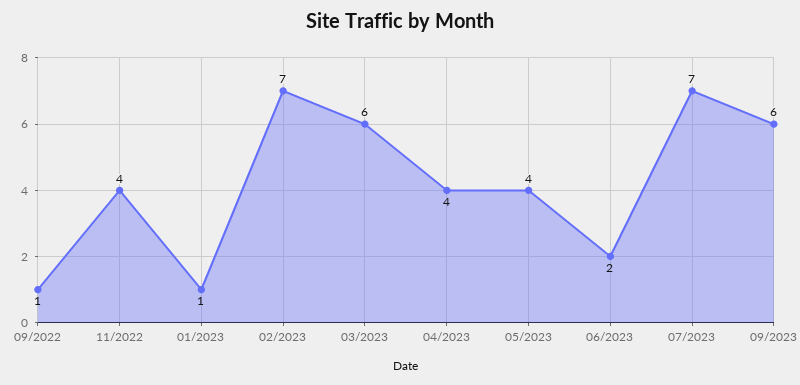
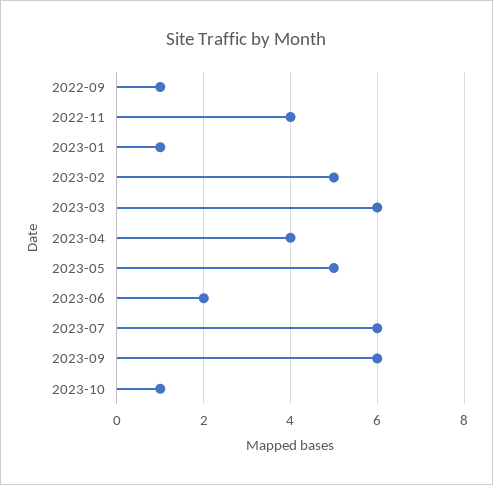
02/2023: 7 -> 5
05/2023: 4 -> 5
07/2023: 7 -> 6
2023-10: none -> 1

